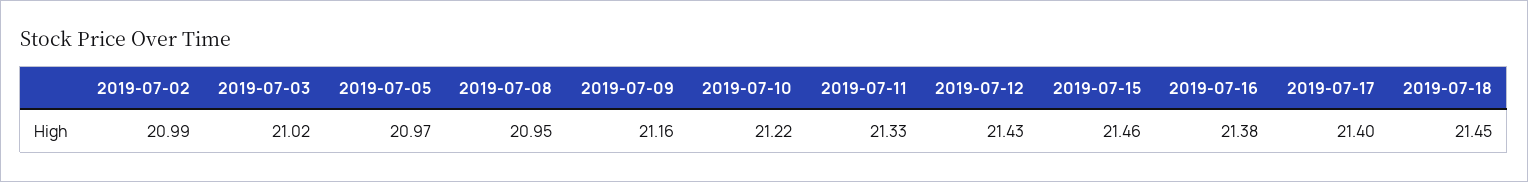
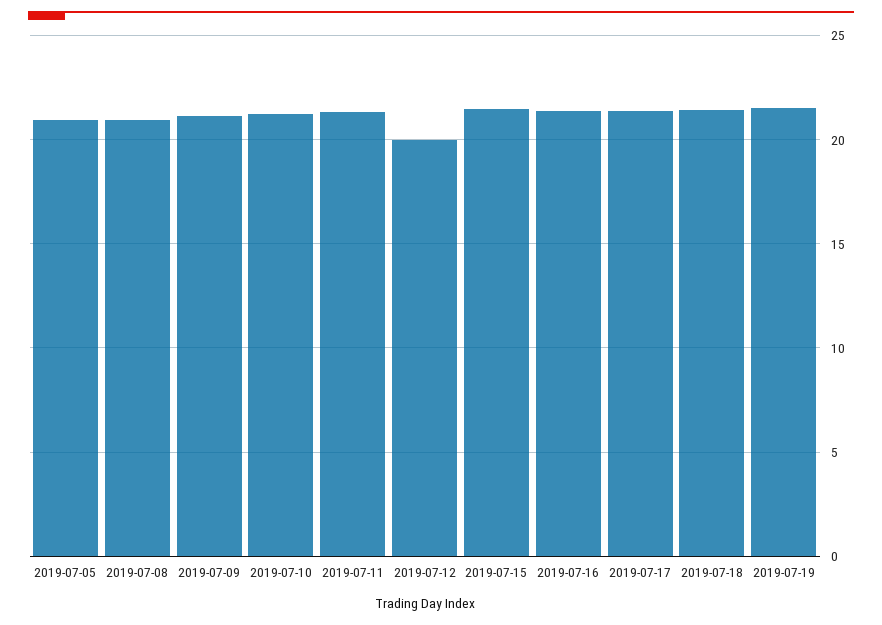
2019-07-02: 20.99 -> none
2019-07-03: 21.02 -> none
2019-07-12: 21.43 -> 20
2019-07-19: none -> 21.5

